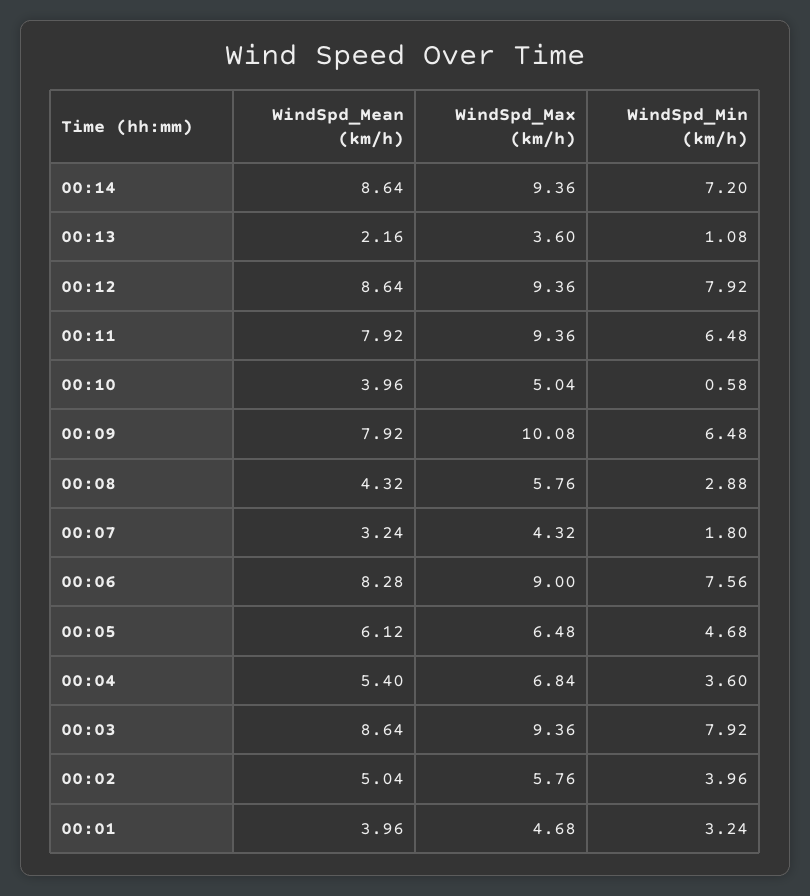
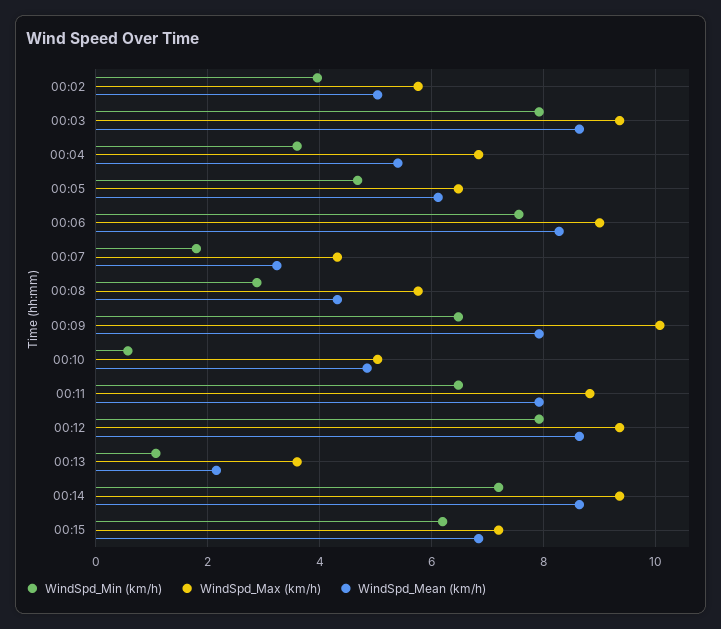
WindSpd_Max (km/h), 00:11: 9.36 -> 8.8
WindSpd_Mean (km/h), 00:10: 3.96 -> 4.8
WindSpd_Mean (km/h), 00:01: 3.96 -> none
WindSpd_Max (km/h), 00:01: 4.68 -> none
WindSpd_Min (km/h), 00:01: 3.24 -> none
WindSpd_Min (km/h), 00:15: none -> 6.2
WindSpd_Max (km/h), 00:15: none -> 7.2
WindSpd_Mean (km/h), 00:15: none -> 6.8

